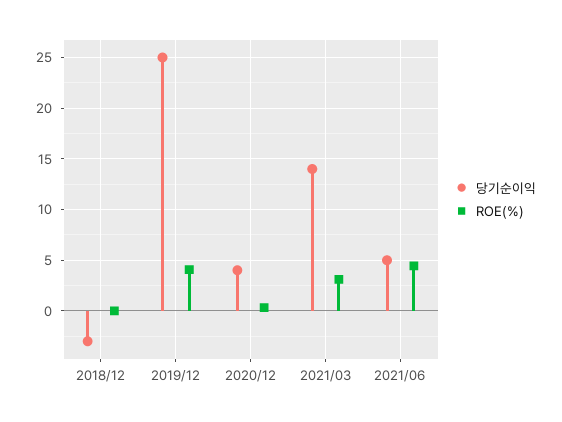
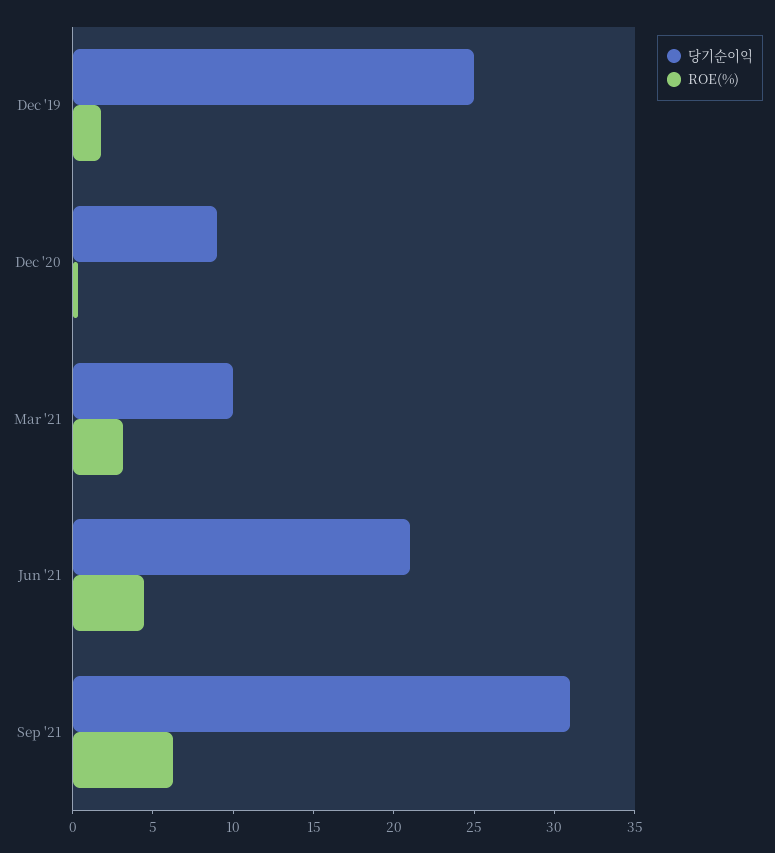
당기순이익, 2018/12: -3 -> none
ROE(%), 2018/12: 0 -> none
ROE(%), 2019/12: 4 -> 2
당기순이익, 2020/12: 4 -> 9
당기순이익, 2021/03: 14 -> 10
당기순이익, 2021/06: 5 -> 21
당기순이익, Sep '21: none -> 31
ROE(%), Sep '21: none -> 6

